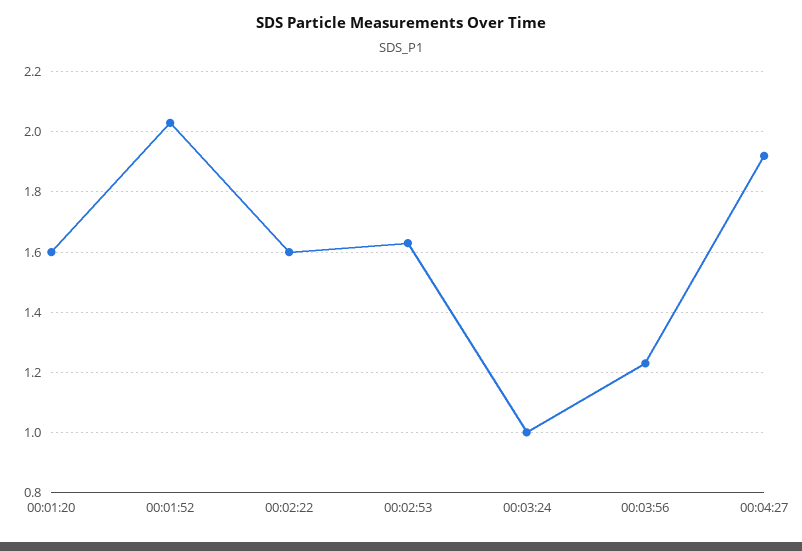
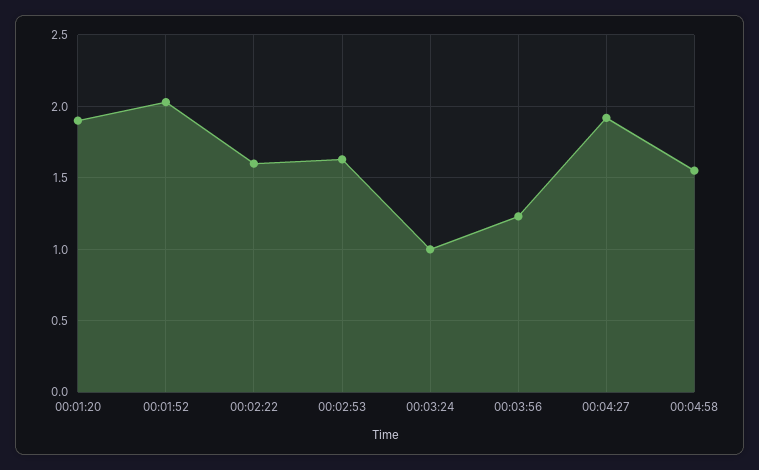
00:01:20: 1.6 -> 1.9
00:04:58: none -> 1.55

